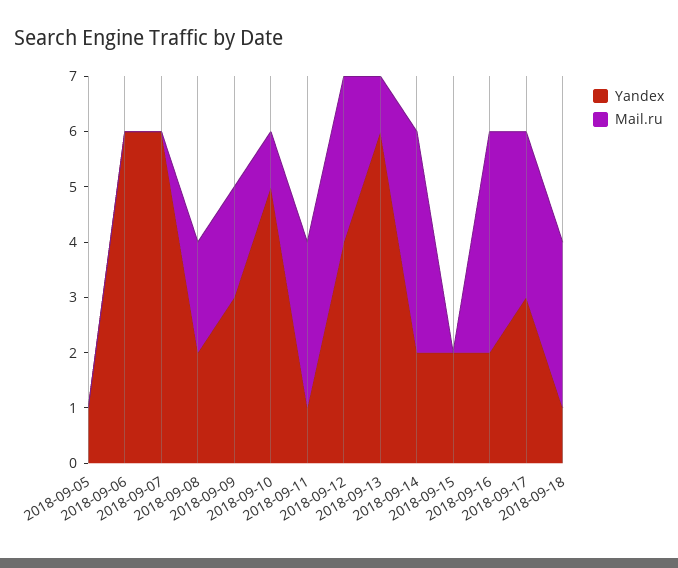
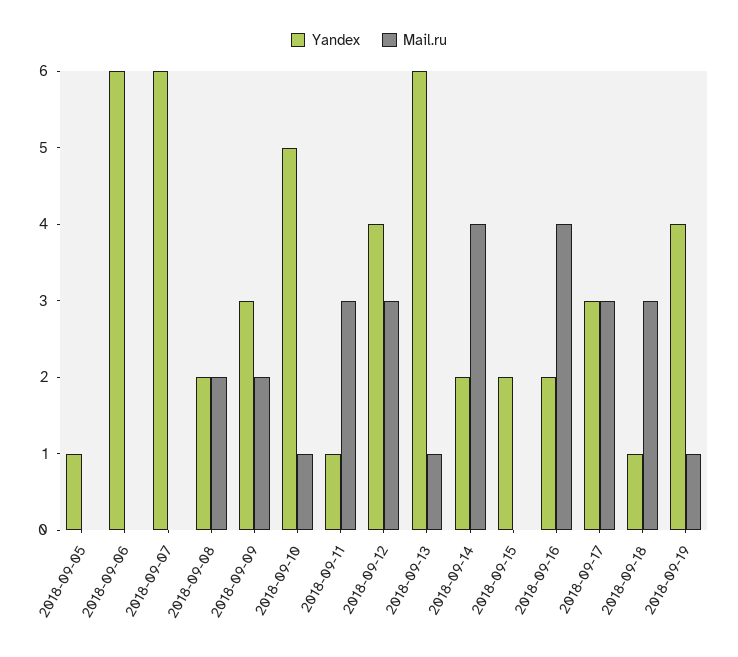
Yandex, 2018-09-19: none -> 4
Mail.ru, 2018-09-19: none -> 1

